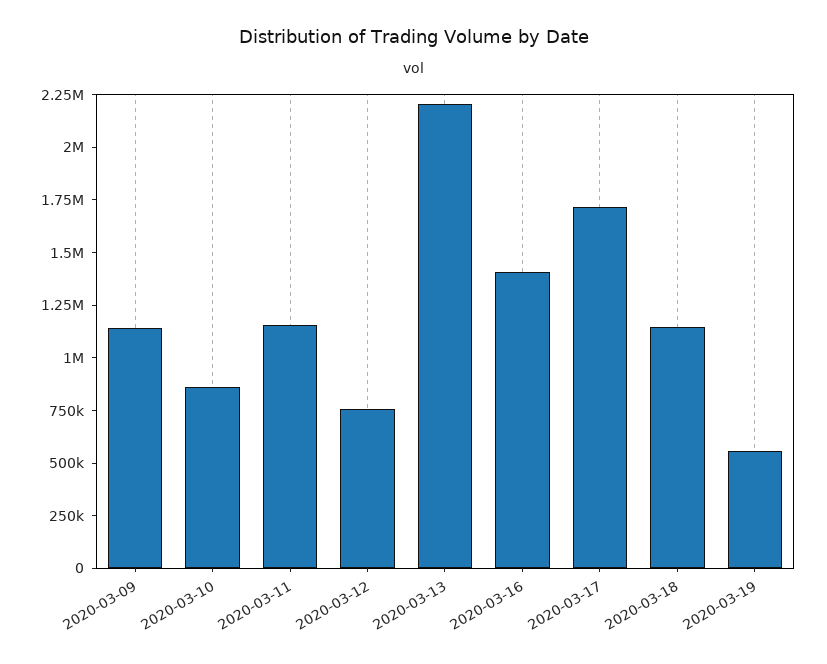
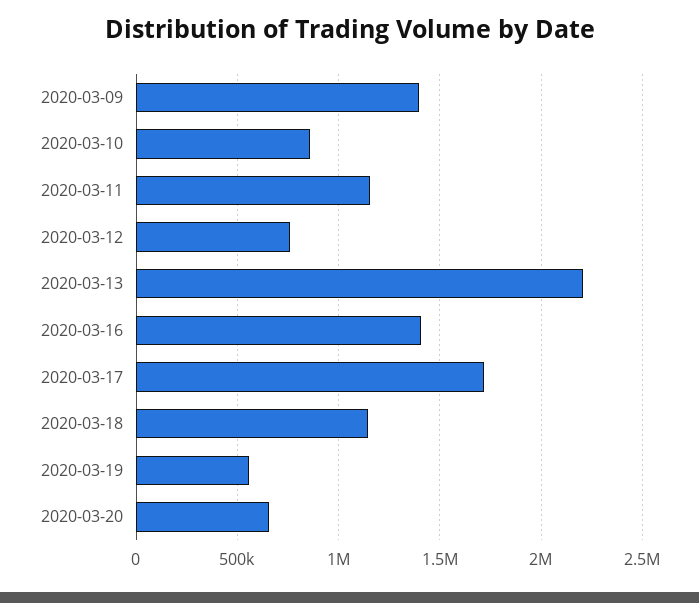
2020-03-09: 1150000 -> 1400000
2020-03-20: none -> 650000

